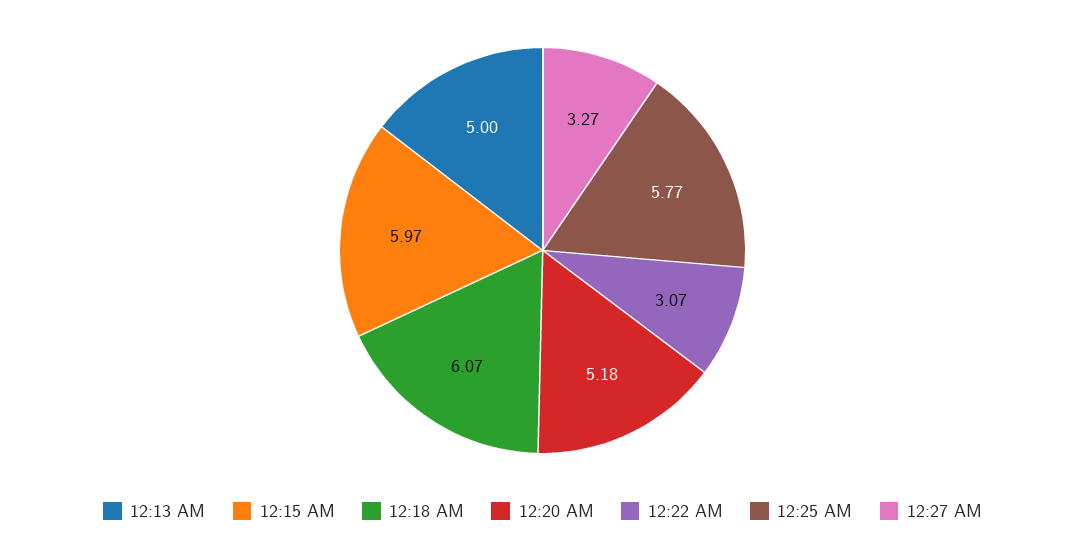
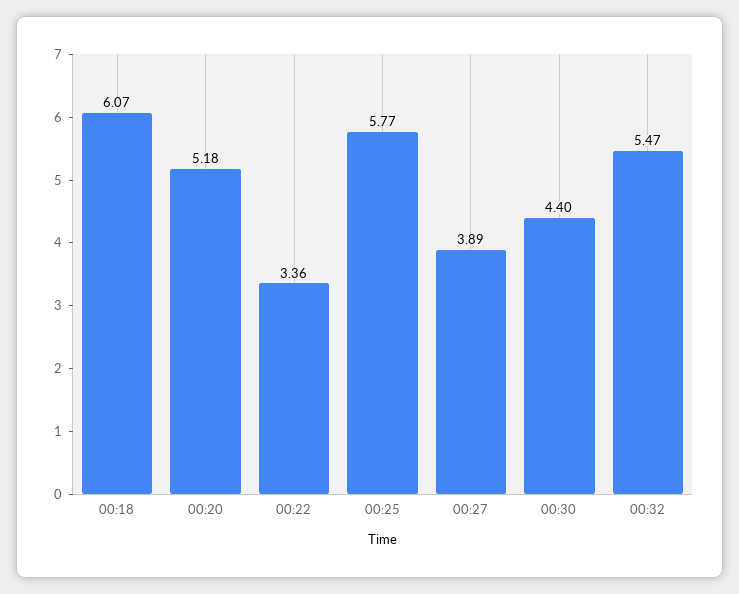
12:13 AM: 5 -> none
12:15 AM: 5.97 -> none
12:22 AM: 3.07 -> 3.36
12:27 AM: 3.27 -> 3.89
00:30: none -> 4.4
00:32: none -> 5.47

